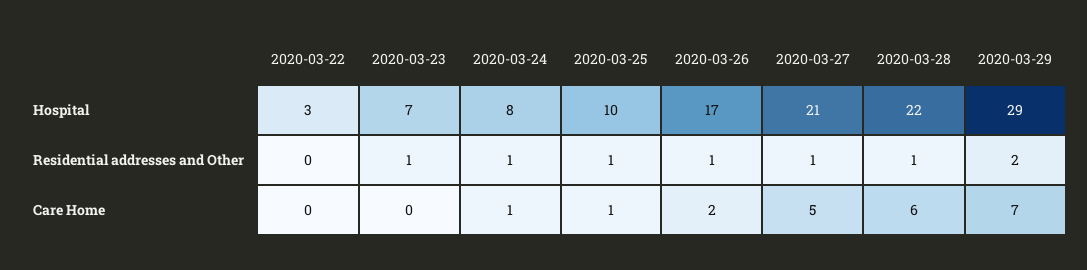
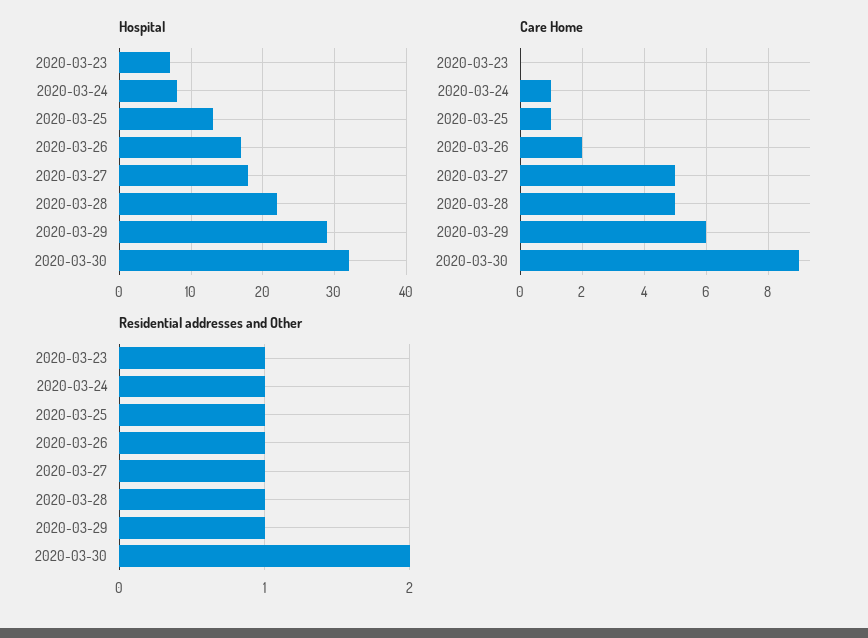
Hospital, 2020-03-22: 3 -> none
Hospital, 2020-03-25: 10 -> 13
Hospital, 2020-03-27: 21 -> 18
Residential addresses and Other, 2020-03-22: 0 -> none
Residential addresses and Other, 2020-03-29: 2 -> 1
Care Home, 2020-03-22: 0 -> none
Care Home, 2020-03-28: 6 -> 5
Care Home, 2020-03-29: 7 -> 6
Hospital, 2020-03-30: none -> 32
Care Home, 2020-03-30: none -> 9
Residential addresses and Other, 2020-03-30: none -> 2

